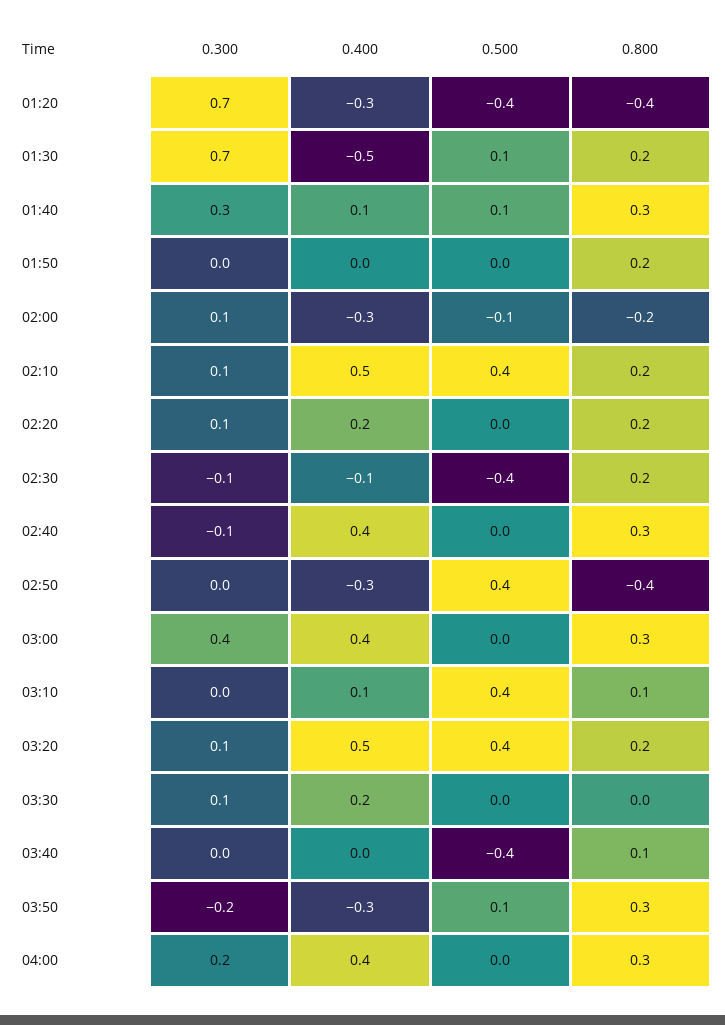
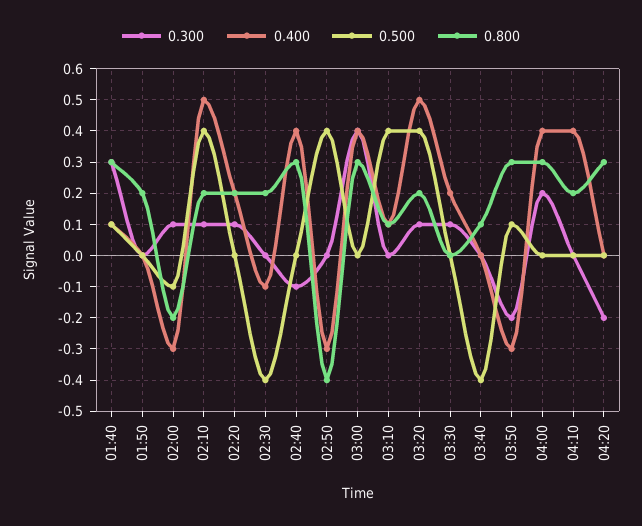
0.300, 01:20: 0.7 -> none
0.400, 01:20: -0.3 -> none
0.500, 01:20: -0.4 -> none
0.800, 01:20: -0.4 -> none
0.300, 01:30: 0.7 -> none
0.400, 01:30: -0.5 -> none
0.500, 01:30: 0.1 -> none
0.800, 01:30: 0.2 -> none
0.300, 02:30: -0.1 -> 0
0.300, 04:10: none -> 0
0.400, 04:10: none -> 0.4
0.500, 04:10: none -> 0
0.800, 04:10: none -> 0.2
0.300, 04:20: none -> -0.2
0.400, 04:20: none -> 0
0.500, 04:20: none -> 0
0.800, 04:20: none -> 0.3

